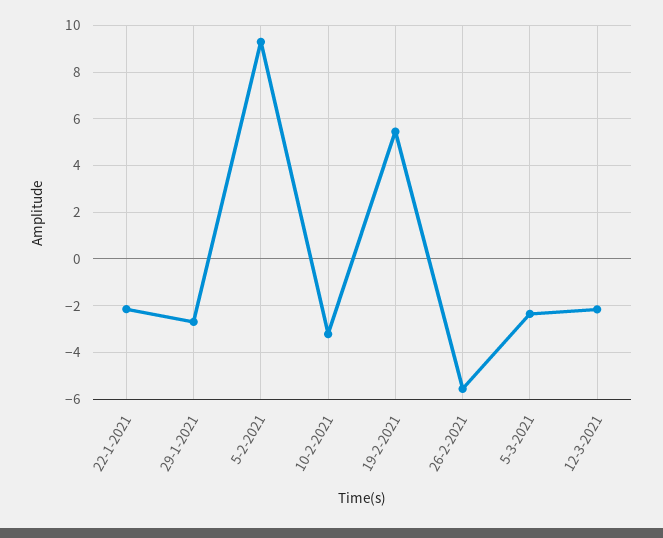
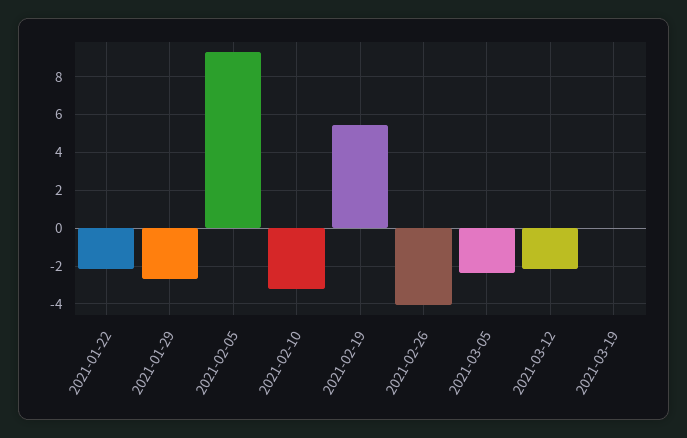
26-2-2021: -5.5 -> -4
2021-03-19: none -> 0

